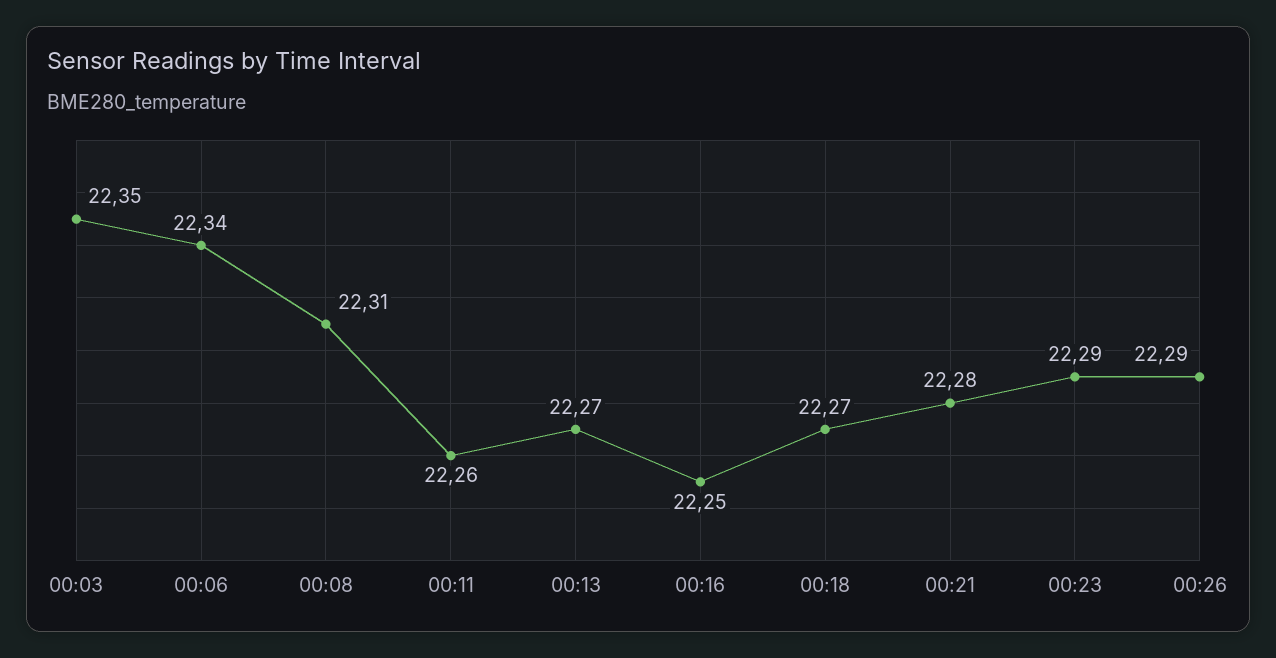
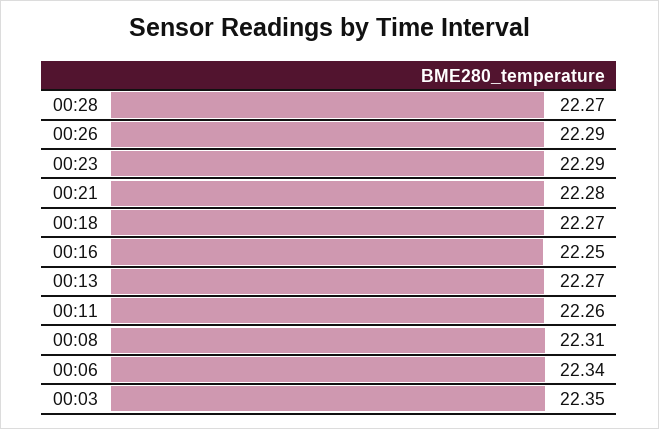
00:28: none -> 22.27

